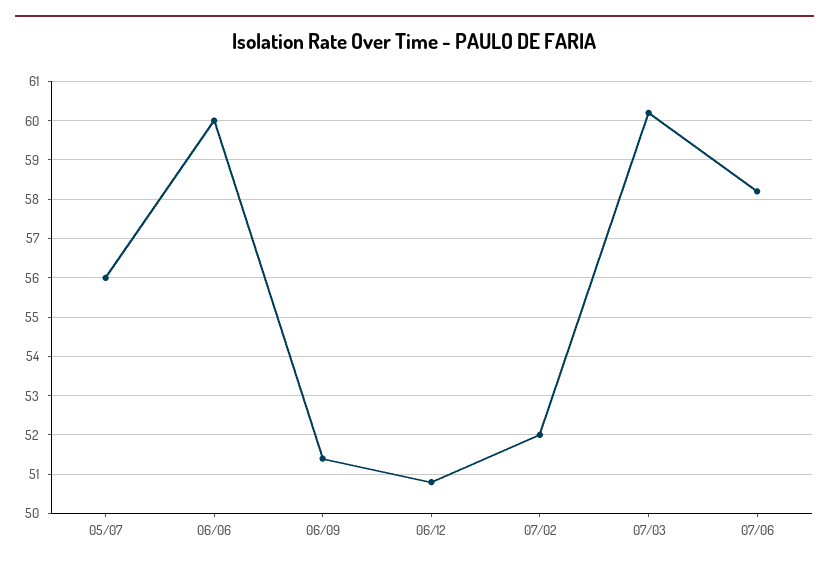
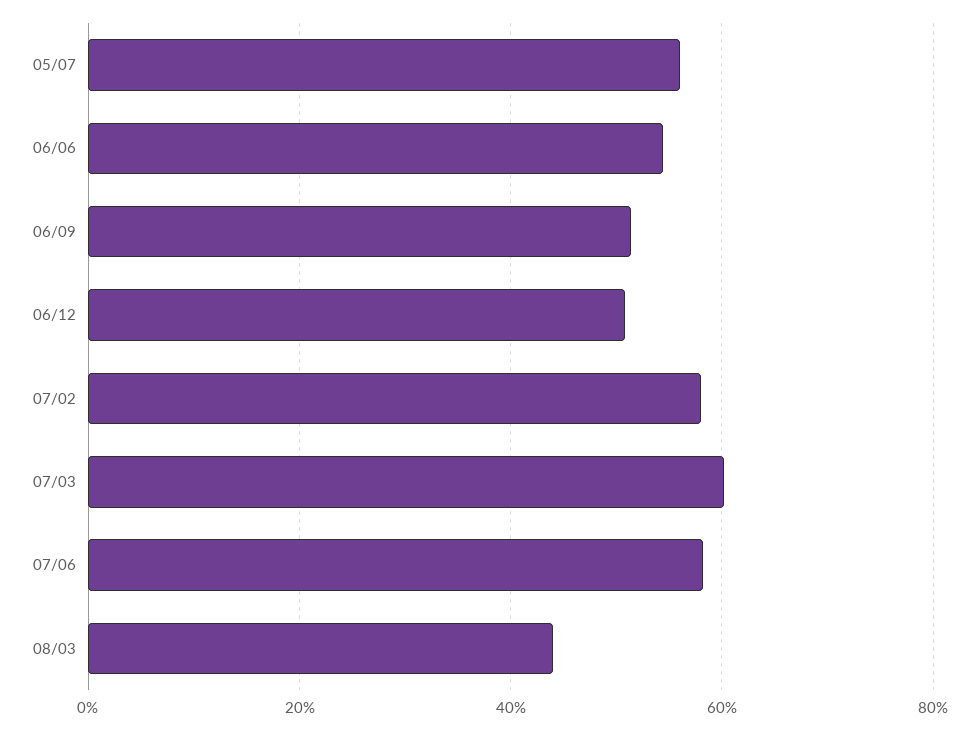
06/06: 60 -> 54
07/02: 52 -> 58
08/03: none -> 44

